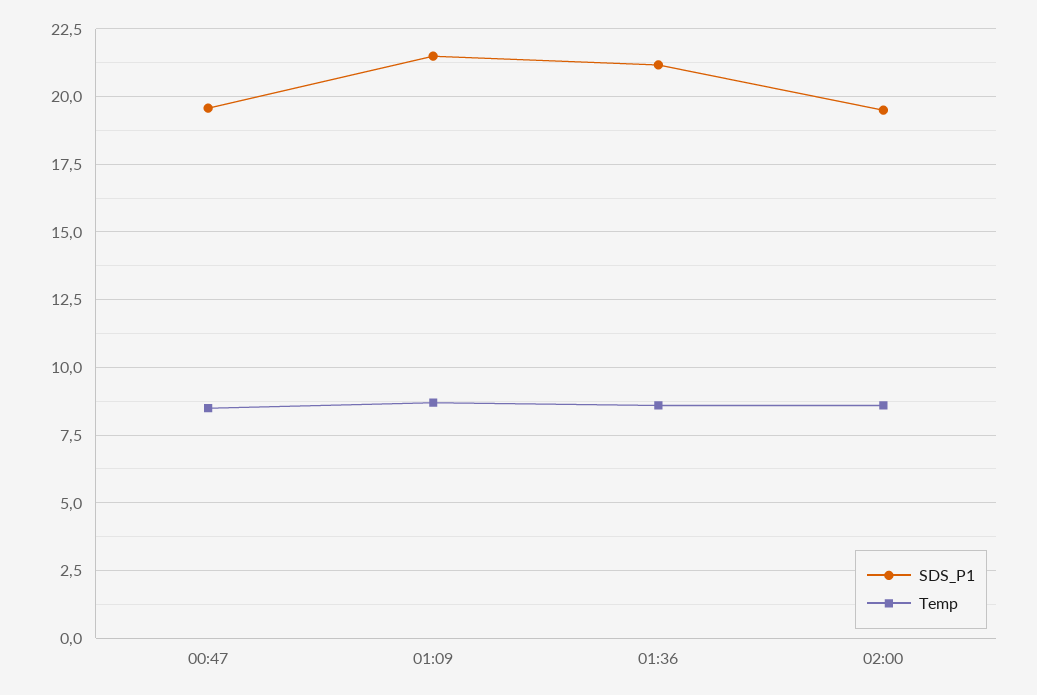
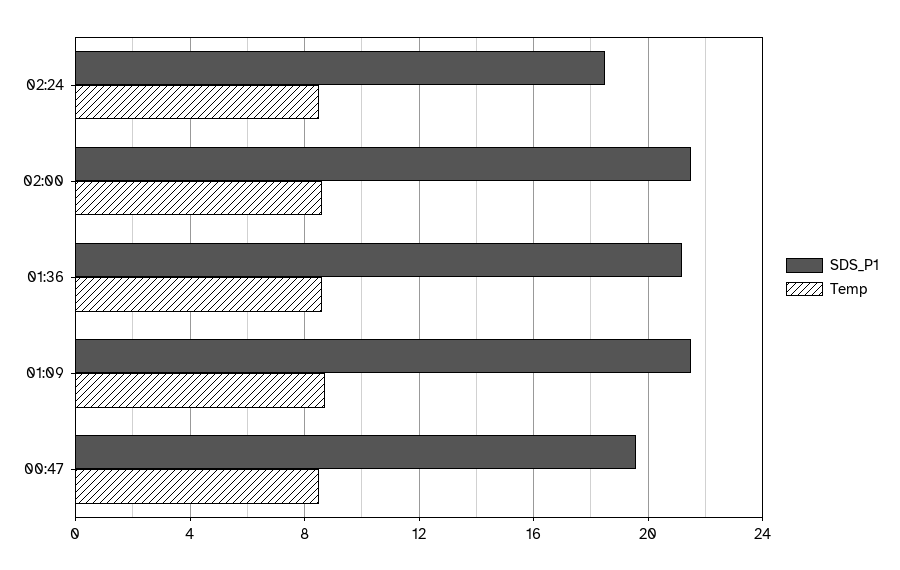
SDS_P1, 02:00: 19.5 -> 21.5
SDS_P1, 02:24: none -> 18.5
Temp, 02:24: none -> 8.5

